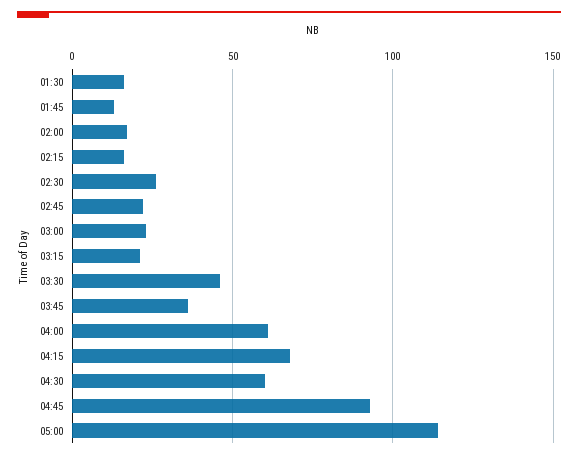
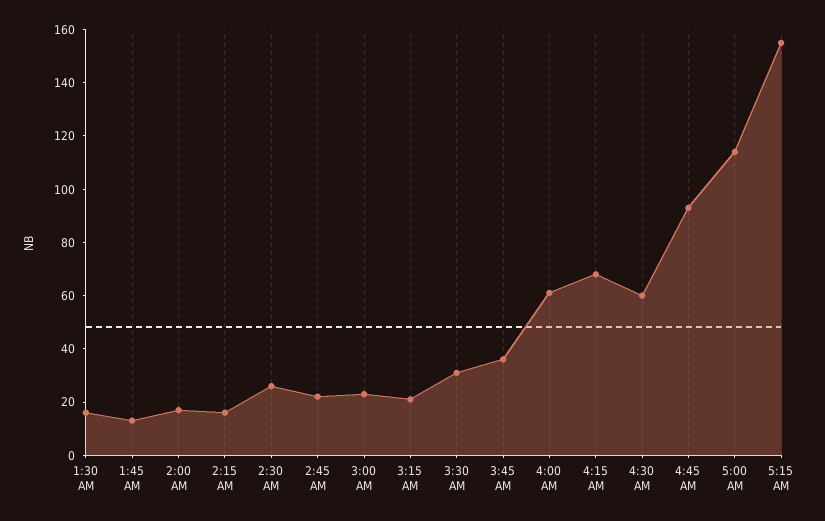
03:30: 45 -> 30
5:15 AM: none -> 155

